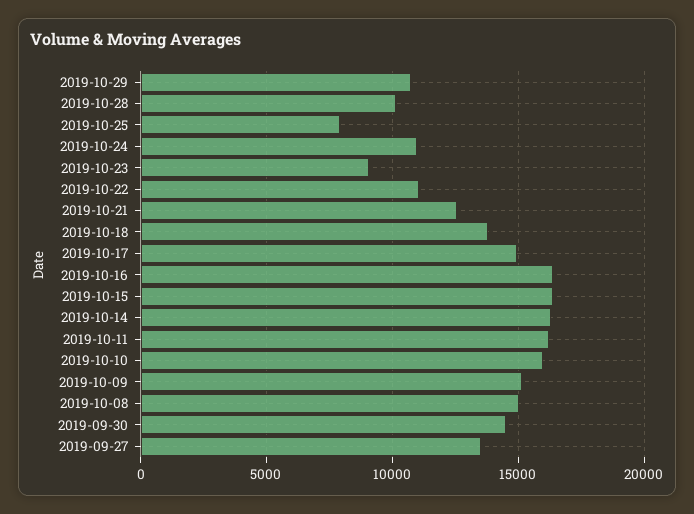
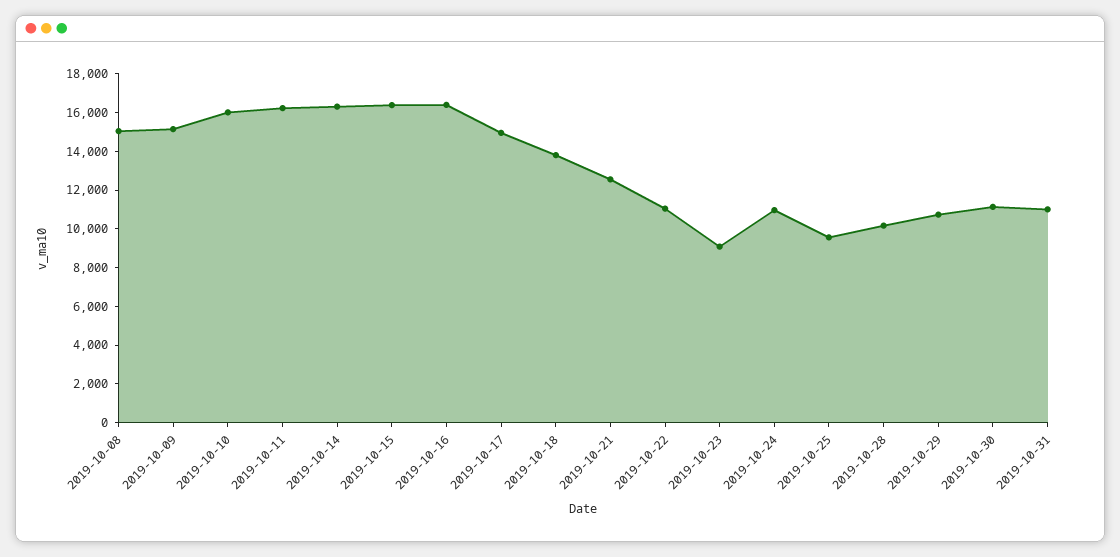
2019-10-25: 8000 -> 9500
2019-09-30: 14500 -> none
2019-09-27: 13500 -> none
2019-10-30: none -> 11000
2019-10-31: none -> 11000

